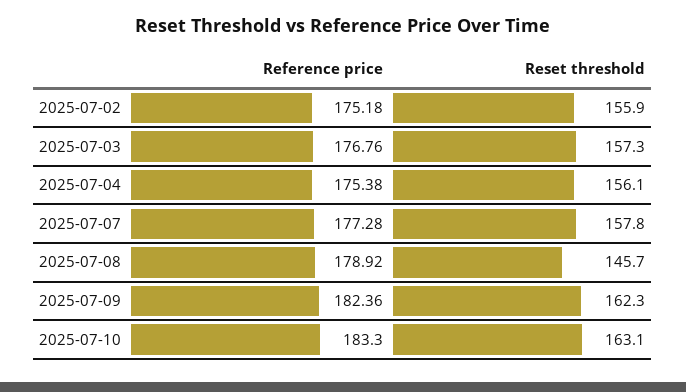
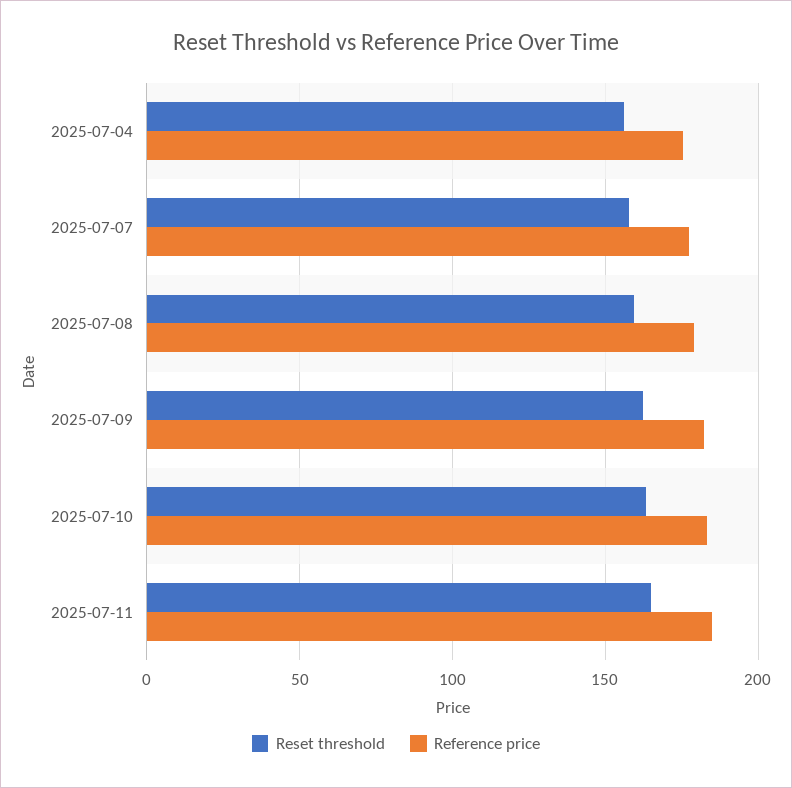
Reference price, 2025-07-02: 175.18 -> none
Reset threshold, 2025-07-02: 155.9 -> none
Reference price, 2025-07-03: 176.76 -> none
Reset threshold, 2025-07-03: 157.3 -> none
Reset threshold, 2025-07-08: 145.7 -> 160
Reset threshold, 2025-07-11: none -> 165
Reference price, 2025-07-11: none -> 185

